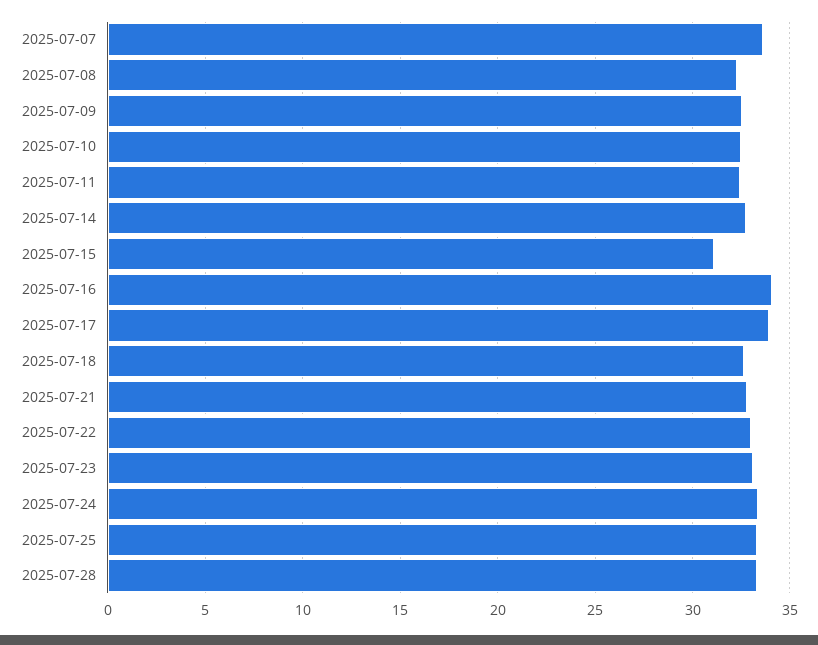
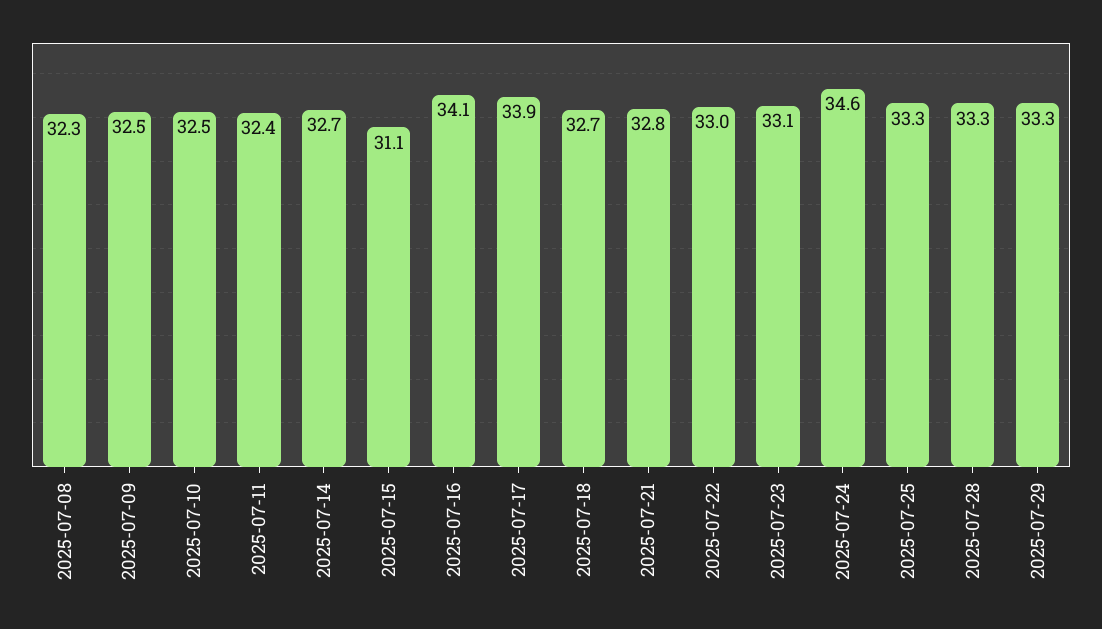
2025-07-07: 33.5 -> none
2025-07-24: 33.5 -> 34.6
2025-07-29: none -> 33.3

